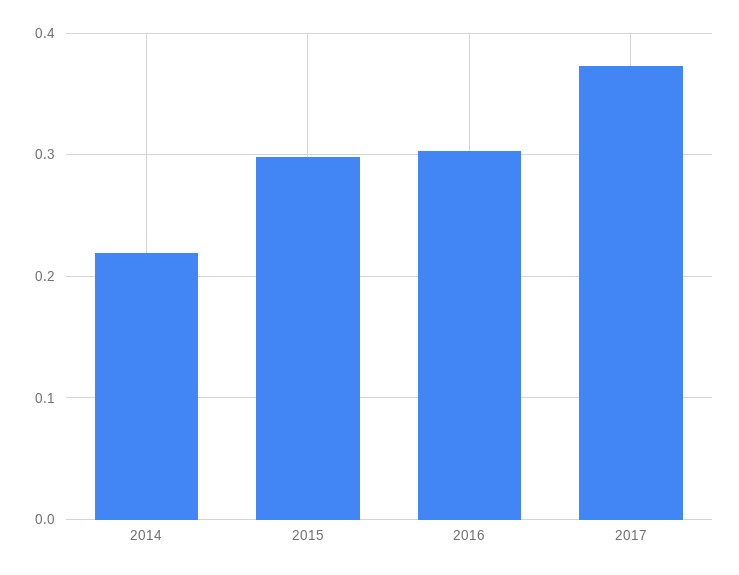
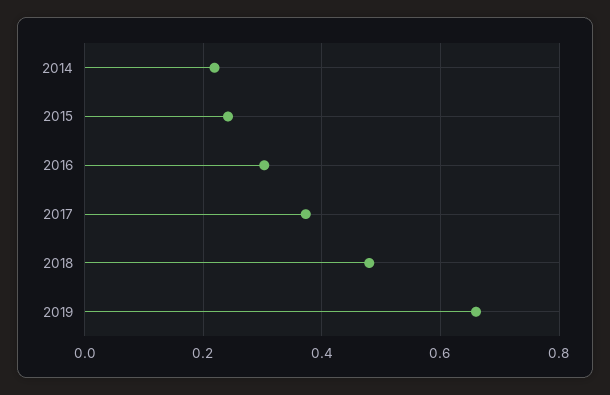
2015: 0.3 -> 0.24
2018: none -> 0.48
2019: none -> 0.66

